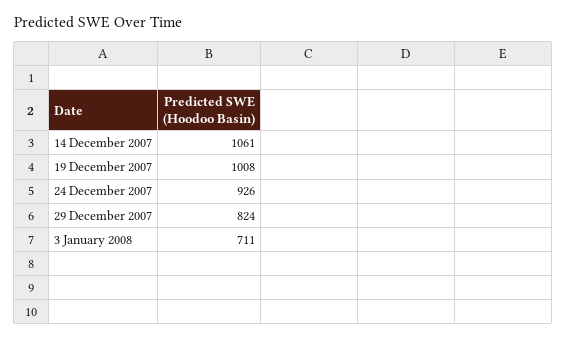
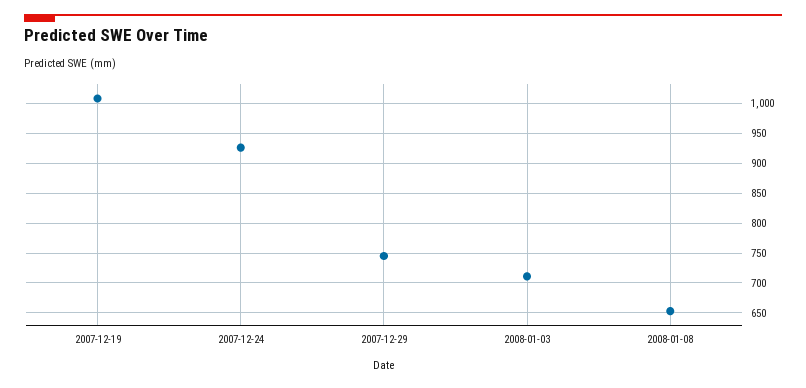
14 December 2007: 1061 -> none
29 December 2007: 824 -> 750
2008-01-08: none -> 650

